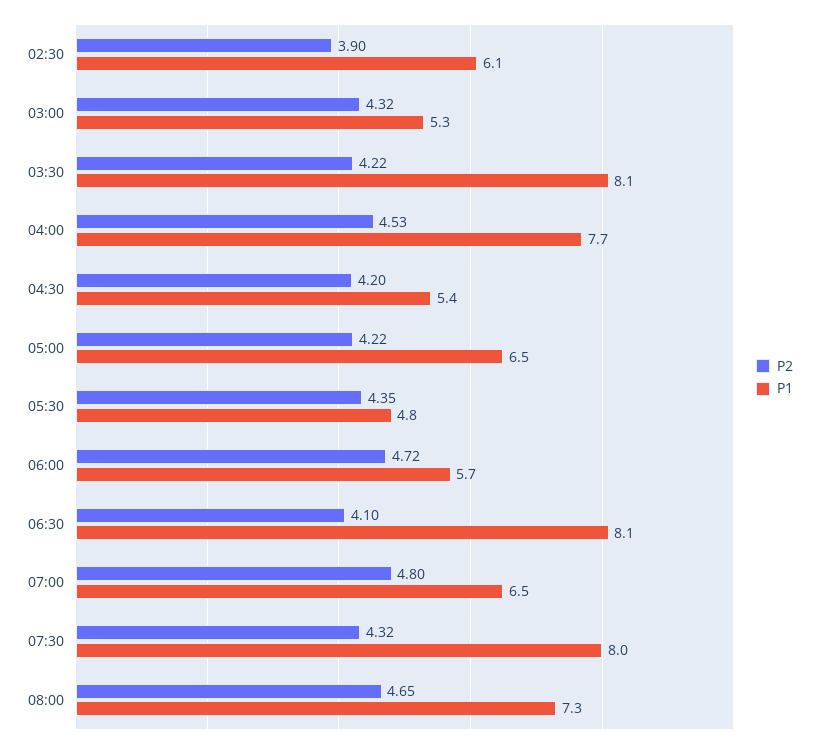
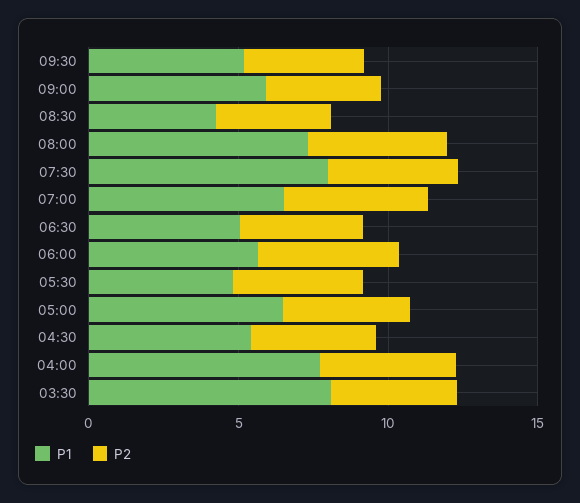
P2, 02:30: 3.9 -> none
P1, 02:30: 6.1 -> none
P2, 03:00: 4.32 -> none
P1, 03:00: 5.3 -> none
P1, 06:30: 8.1 -> 5
P1, 09:30: none -> 5
P2, 09:30: none -> 4
P1, 09:00: none -> 6
P2, 09:00: none -> 4
P1, 08:30: none -> 4
P2, 08:30: none -> 4

